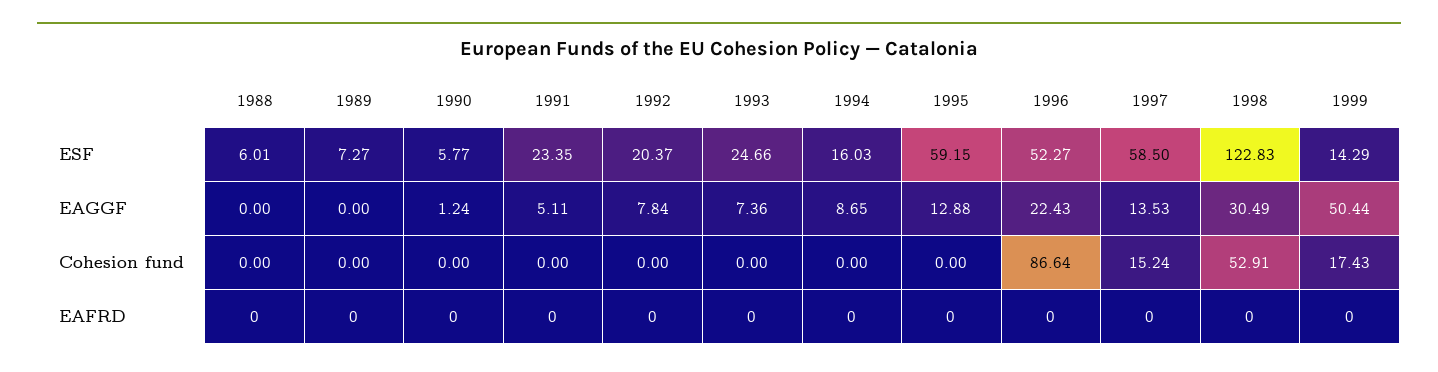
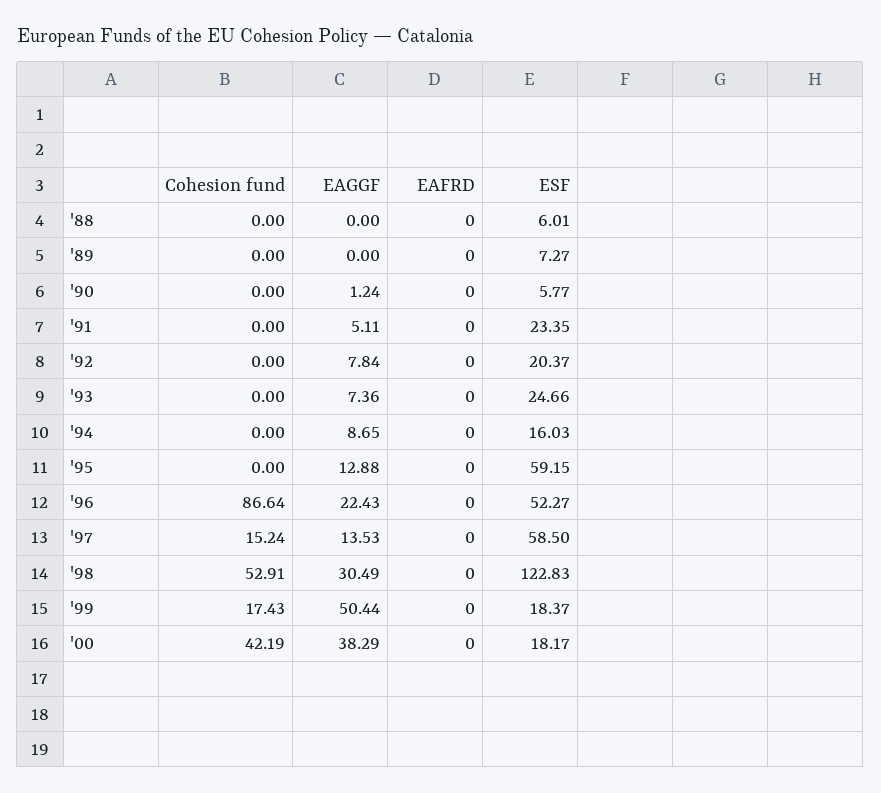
1999, ESF: 14.29 -> 18.37
'00, Cohesion fund: none -> 42.19
'00, EAGGF: none -> 38.29
'00, EAFRD: none -> 0
'00, ESF: none -> 18.17

